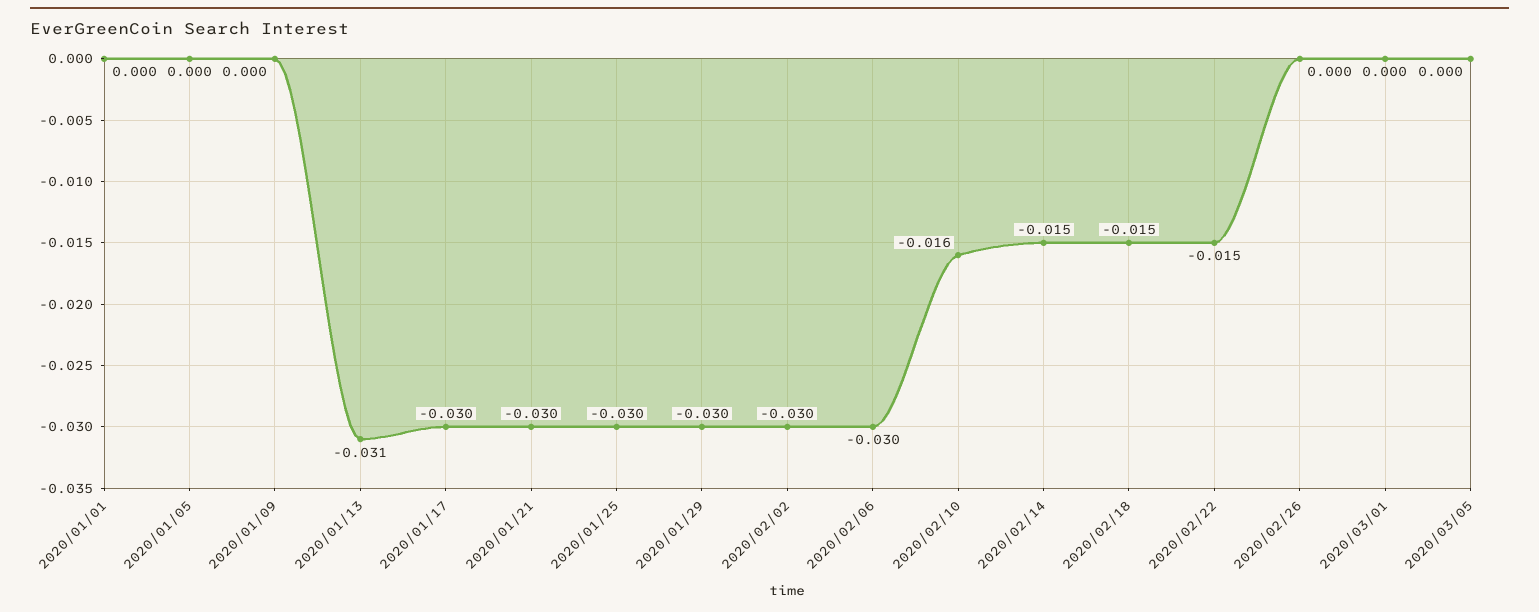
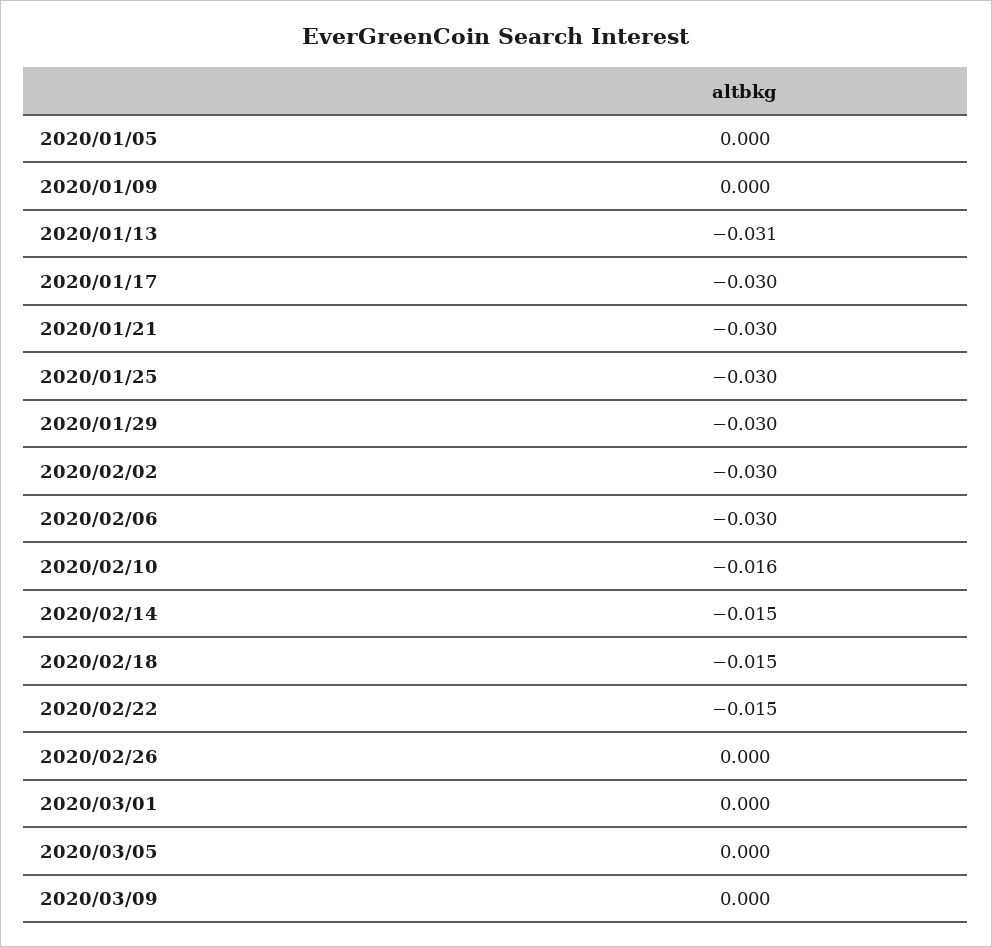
2020/01/01: 0 -> none
2020/03/09: none -> 0

